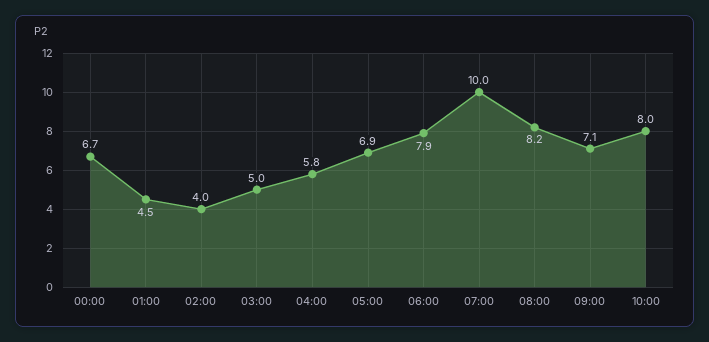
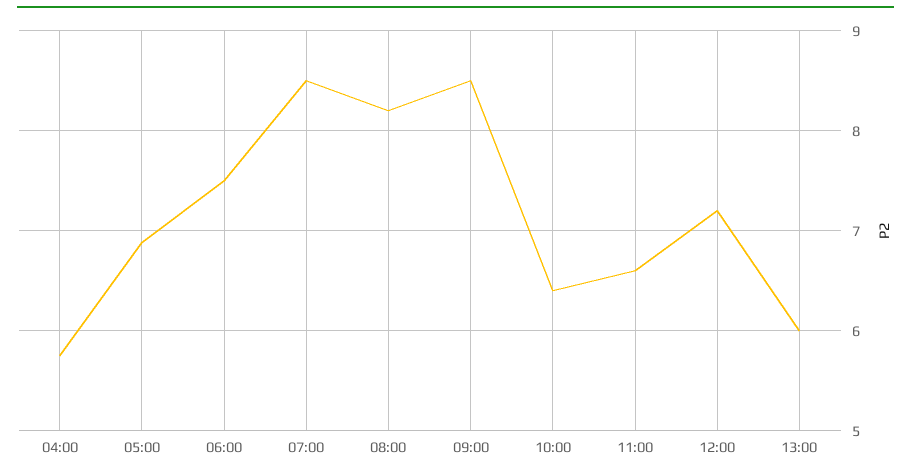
00:00: 6.7 -> none
01:00: 4.5 -> none
02:00: 4 -> none
03:00: 5 -> none
06:00: 7.9 -> 7.5
07:00: 10 -> 8.5
09:00: 7.1 -> 8.5
10:00: 8 -> 6.4
11:00: none -> 6.6
12:00: none -> 7.2
13:00: none -> 6

